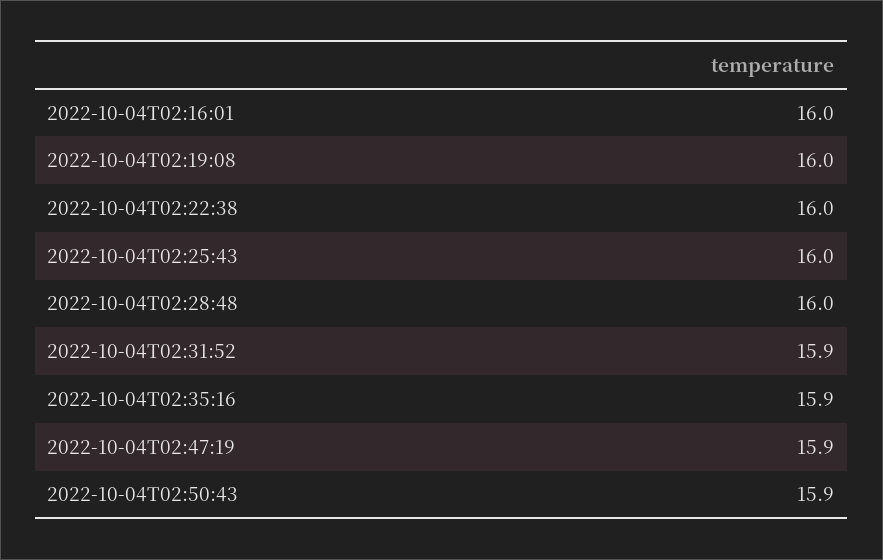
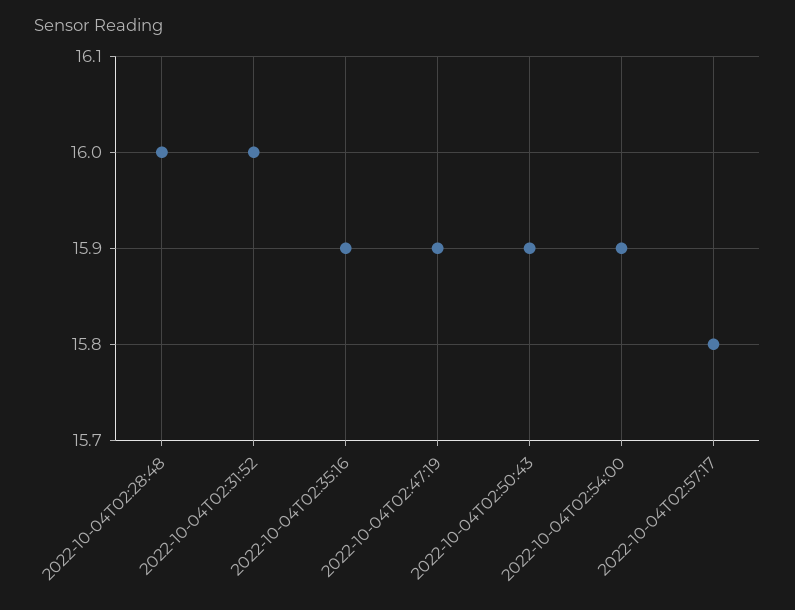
2022-10-04T02:16:01: 16 -> none
2022-10-04T02:19:08: 16 -> none
2022-10-04T02:22:38: 16 -> none
2022-10-04T02:25:43: 16 -> none
2022-10-04T02:31:52: 15.9 -> 16
2022-10-04T02:54:00: none -> 15.9
2022-10-04T02:57:17: none -> 15.8

